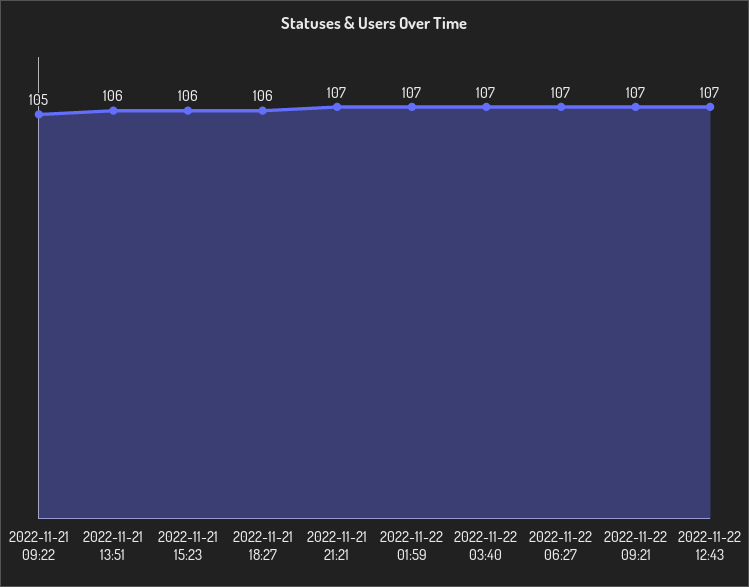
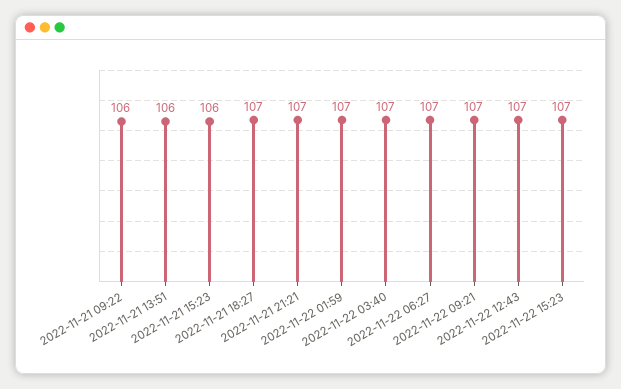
2022-11-21 09:22: 105 -> 106
2022-11-21 18:27: 106 -> 107
2022-11-22 15:23: none -> 107

